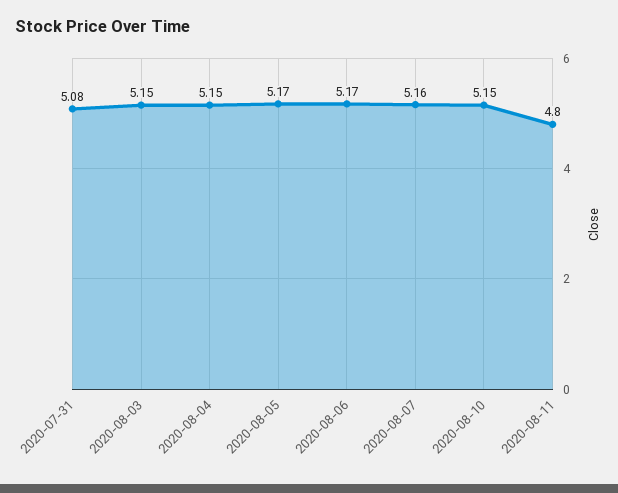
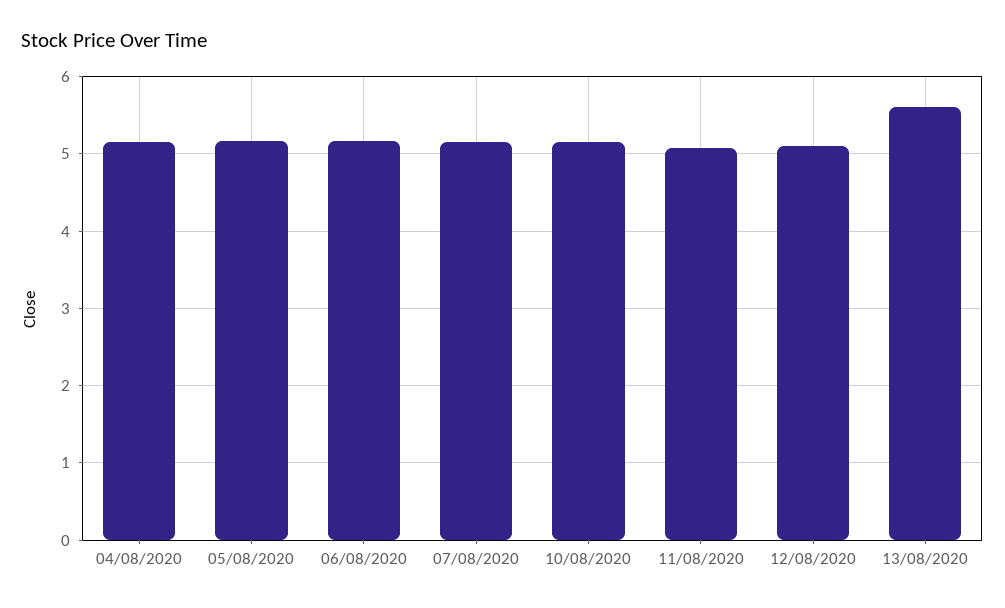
2020-07-31: 5.08 -> none
2020-08-03: 5.15 -> none
2020-08-11: 4.8 -> 5.1
12/08/2020: none -> 5.1
13/08/2020: none -> 5.6

